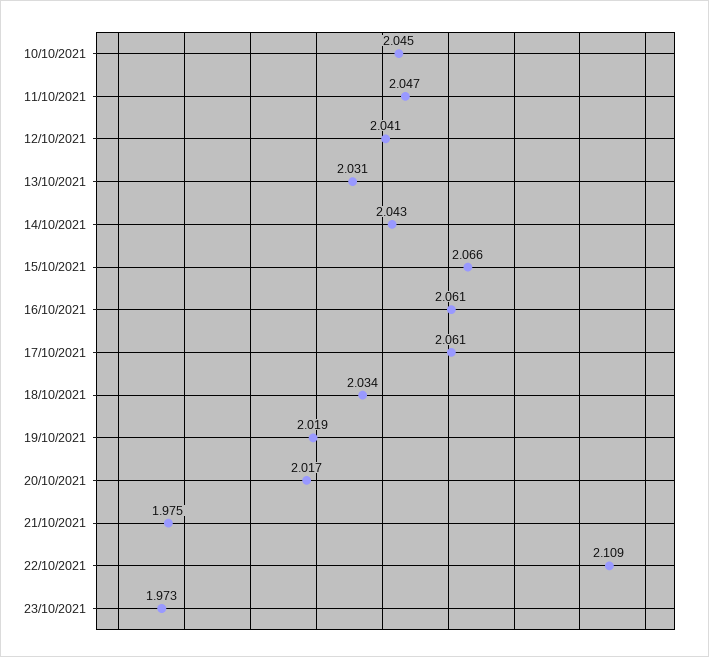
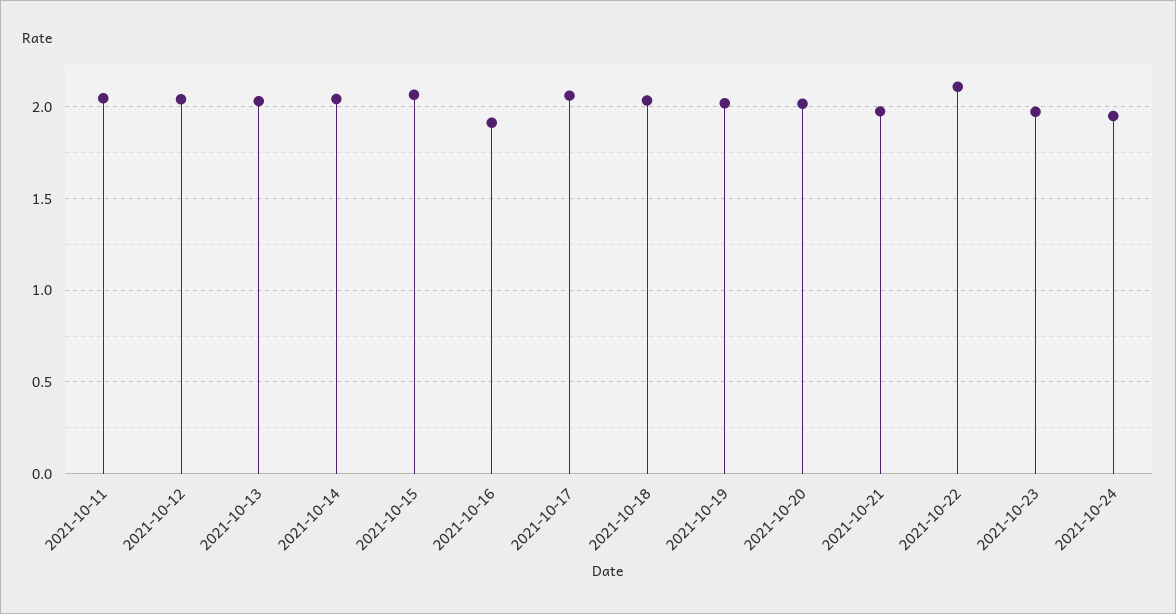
10/10/2021: 2.045 -> none
16/10/2021: 2.061 -> 1.9
2021-10-24: none -> 1.95

